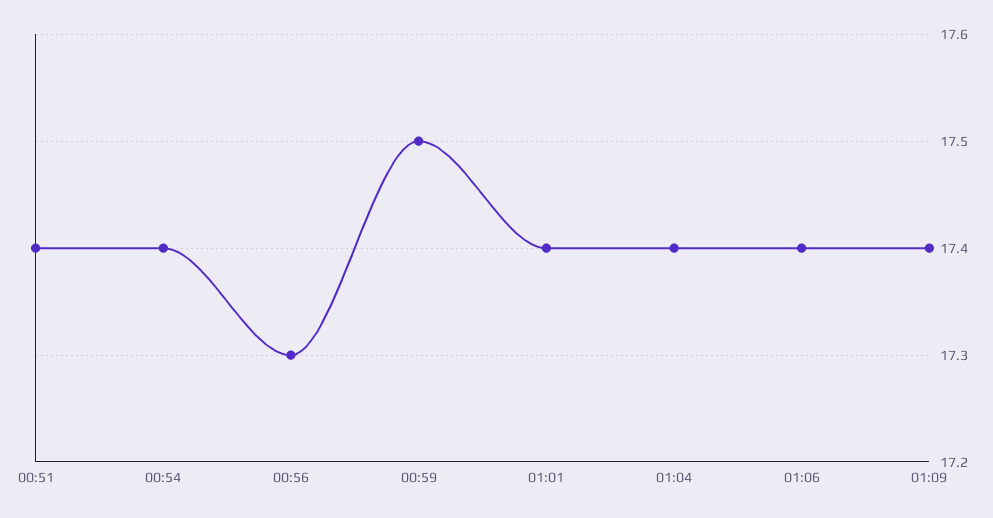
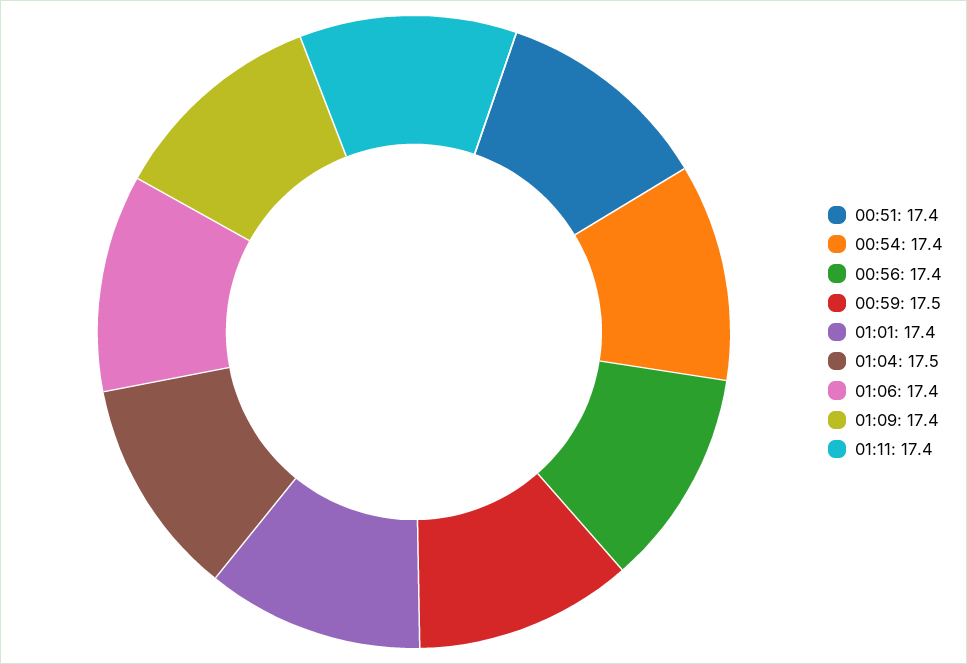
00:56: 17.3 -> 17.4
01:04: 17.4 -> 17.5
01:11: none -> 17.4

